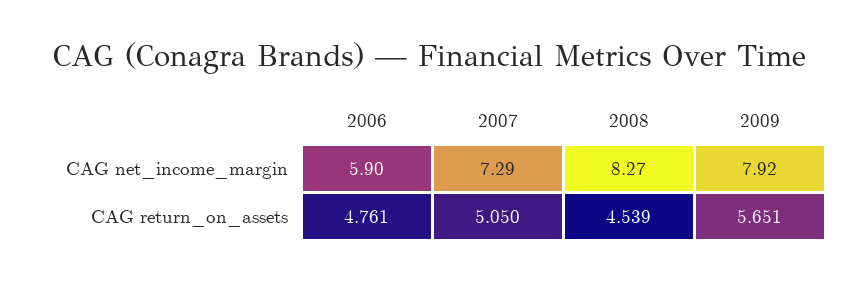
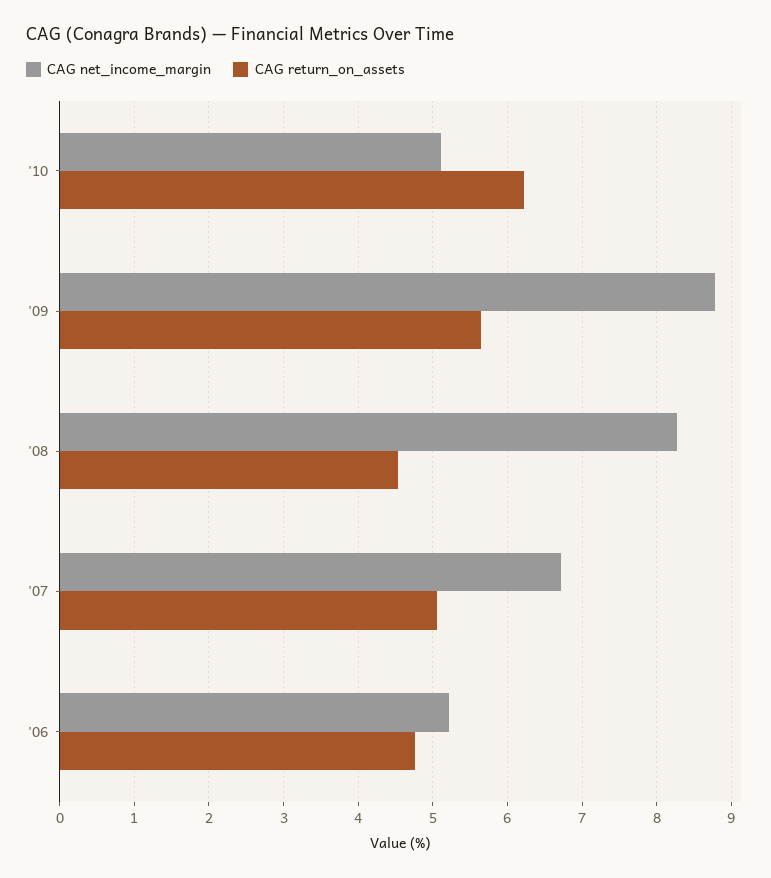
CAG net_income_margin, 2006: 5.9 -> 5.2
CAG net_income_margin, 2007: 7.29 -> 6.7
CAG net_income_margin, 2009: 7.92 -> 8.8
CAG net_income_margin, '10: none -> 5.1
CAG return_on_assets, '10: none -> 6.2

